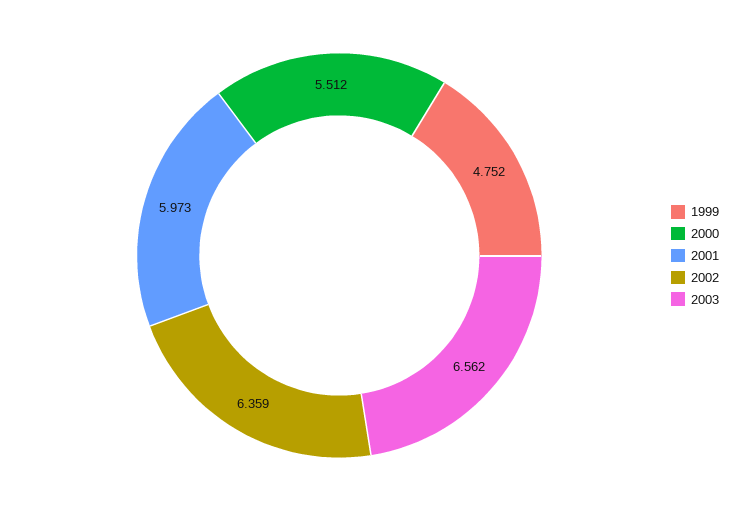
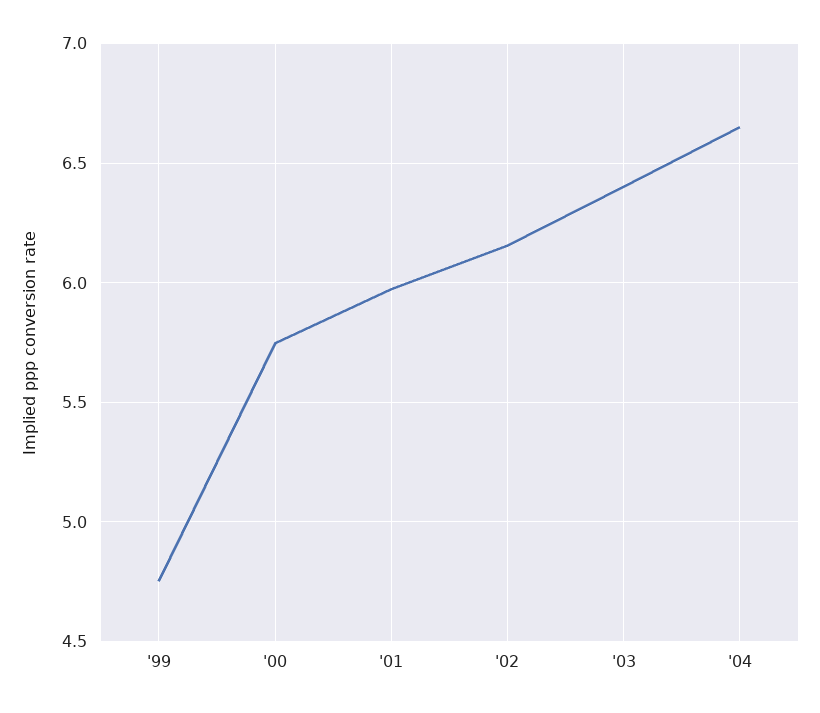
2000: 5.512 -> 5.75
2002: 6.359 -> 6.15
2003: 6.562 -> 6.4
'04: none -> 6.65

